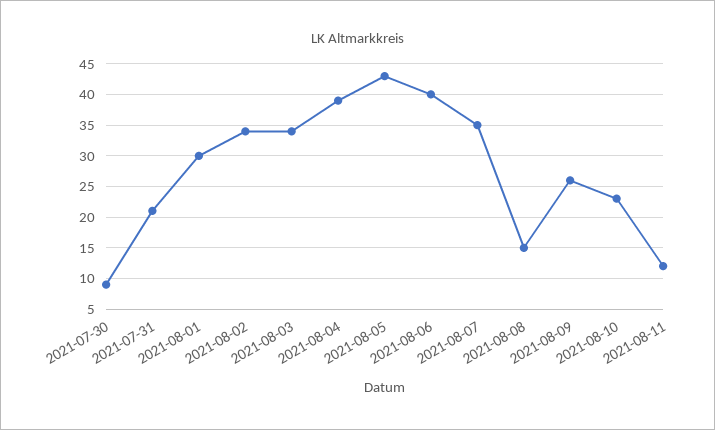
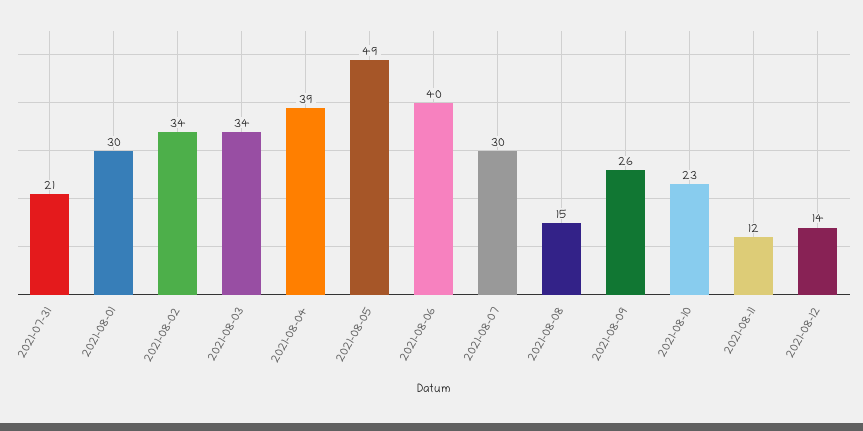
2021-07-30: 9 -> none
2021-08-05: 43 -> 49
2021-08-07: 35 -> 30
2021-08-12: none -> 14

